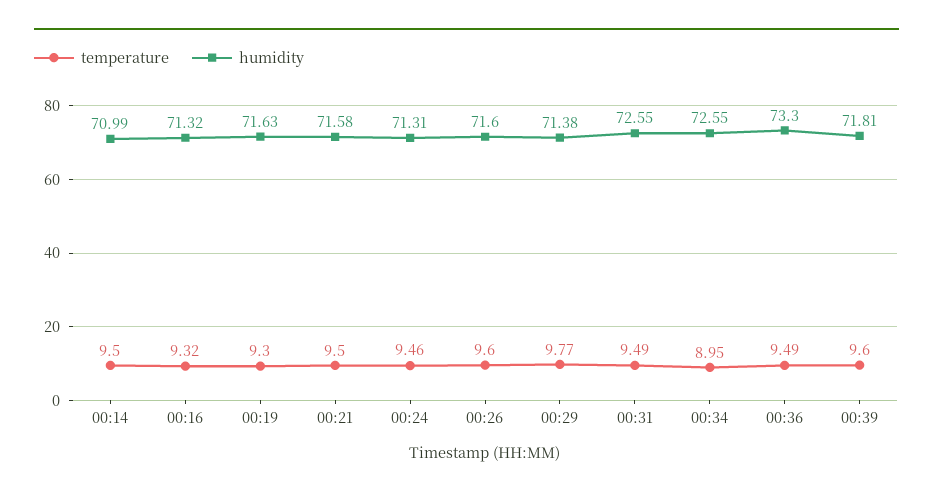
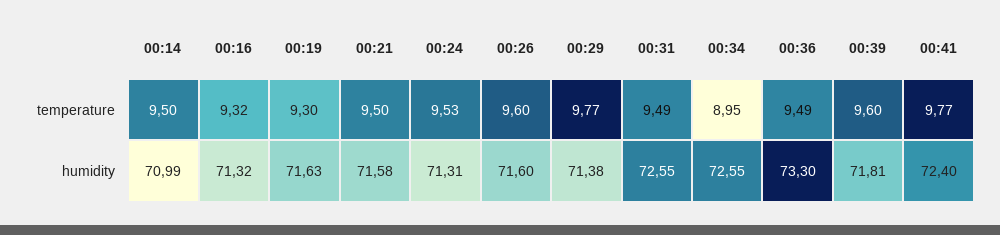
temperature, 00:24: 9.46 -> 9.53
temperature, 00:41: none -> 9.77
humidity, 00:41: none -> 72.4

